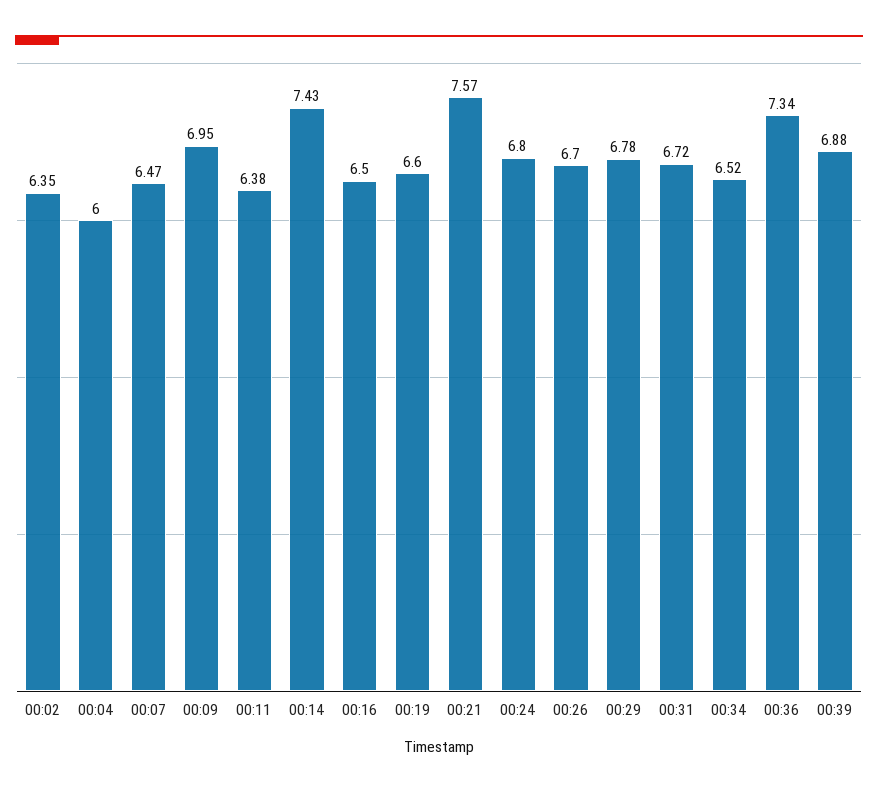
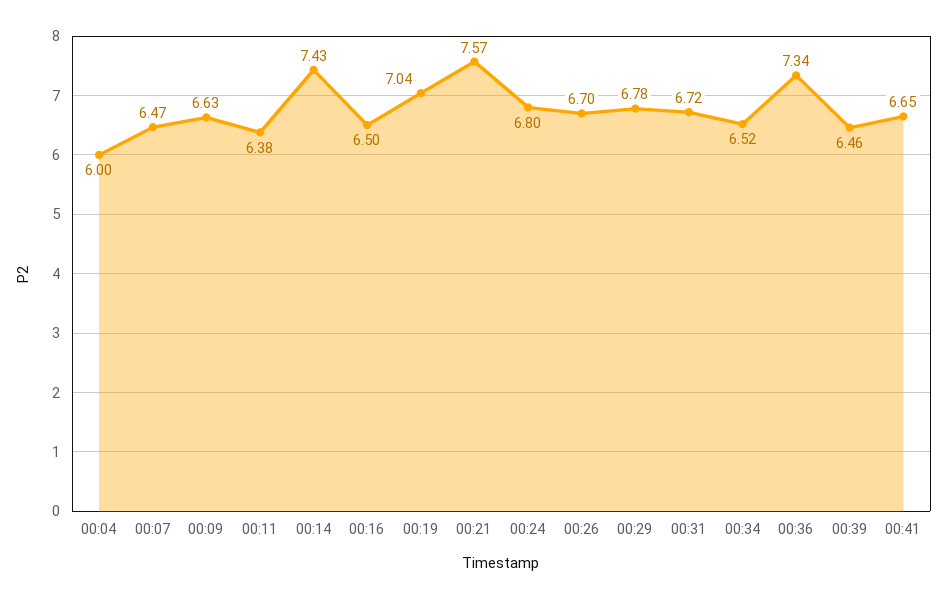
00:02: 6.35 -> none
00:09: 6.95 -> 6.63
00:19: 6.6 -> 7.04
00:39: 6.88 -> 6.46
00:41: none -> 6.65

